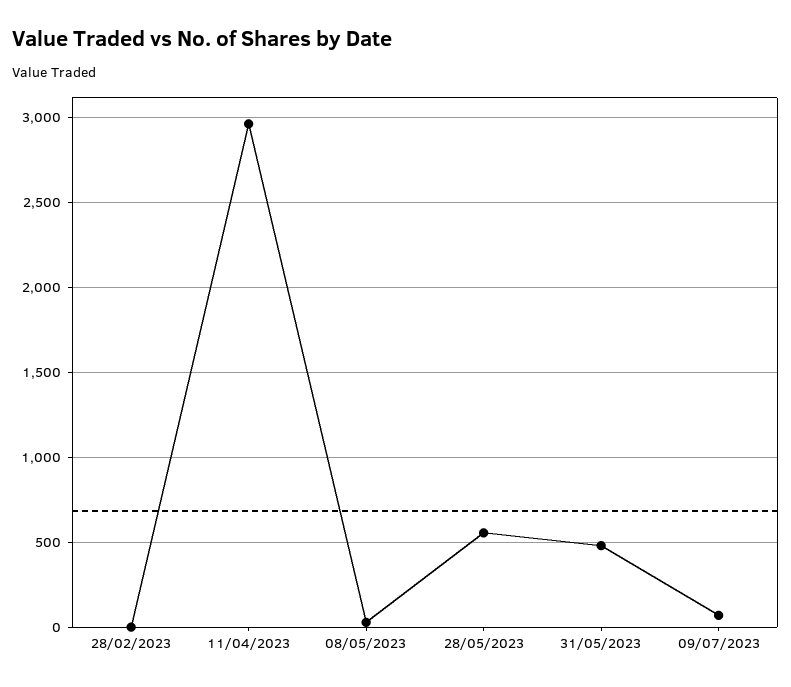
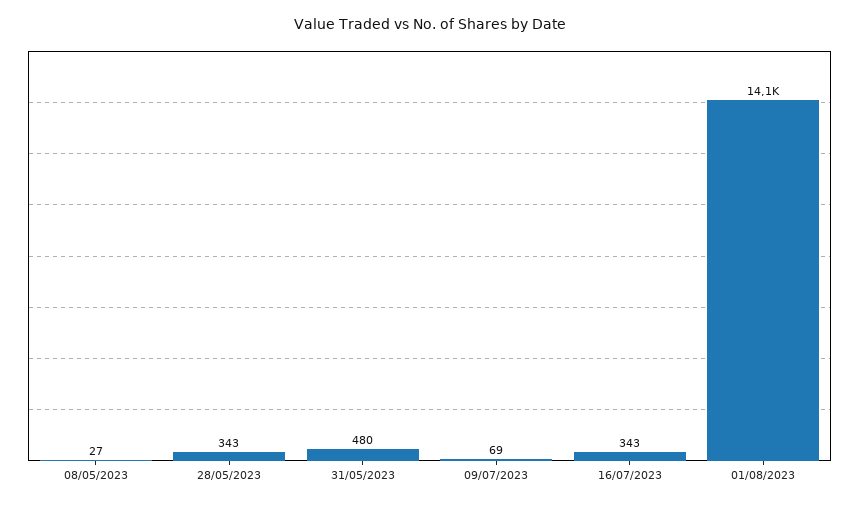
28/02/2023: 0 -> none
11/04/2023: 2950 -> none
28/05/2023: 550 -> 343
16/07/2023: none -> 343
01/08/2023: none -> 14100

